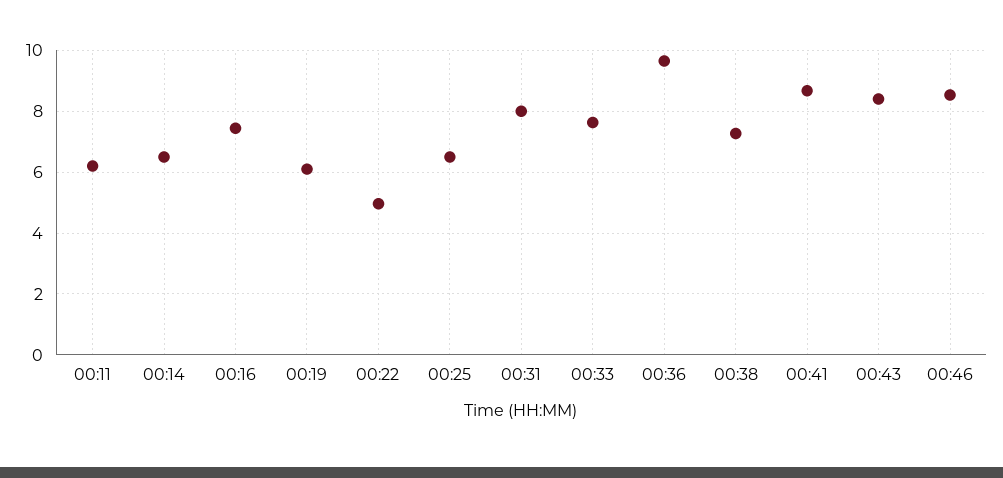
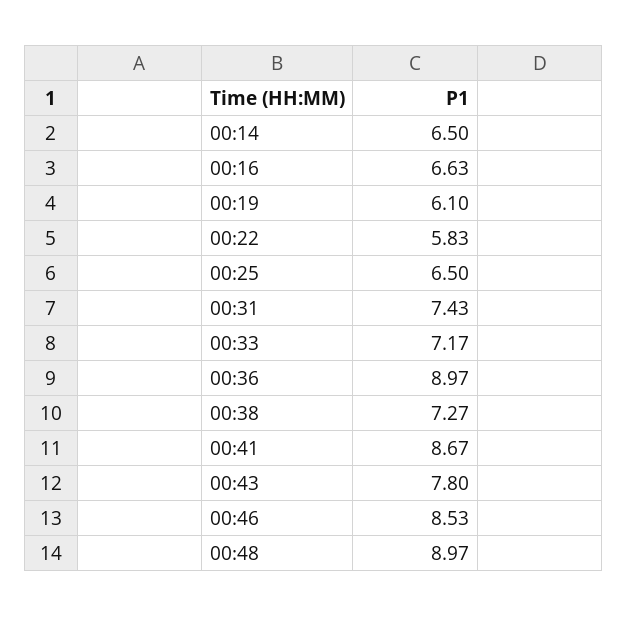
00:11: 6.2 -> none
00:16: 7.4 -> 6.63
00:22: 5 -> 5.83
00:31: 8 -> 7.43
00:33: 7.6 -> 7.17
00:36: 9.6 -> 8.97
00:43: 8.4 -> 7.8
00:48: none -> 8.97

